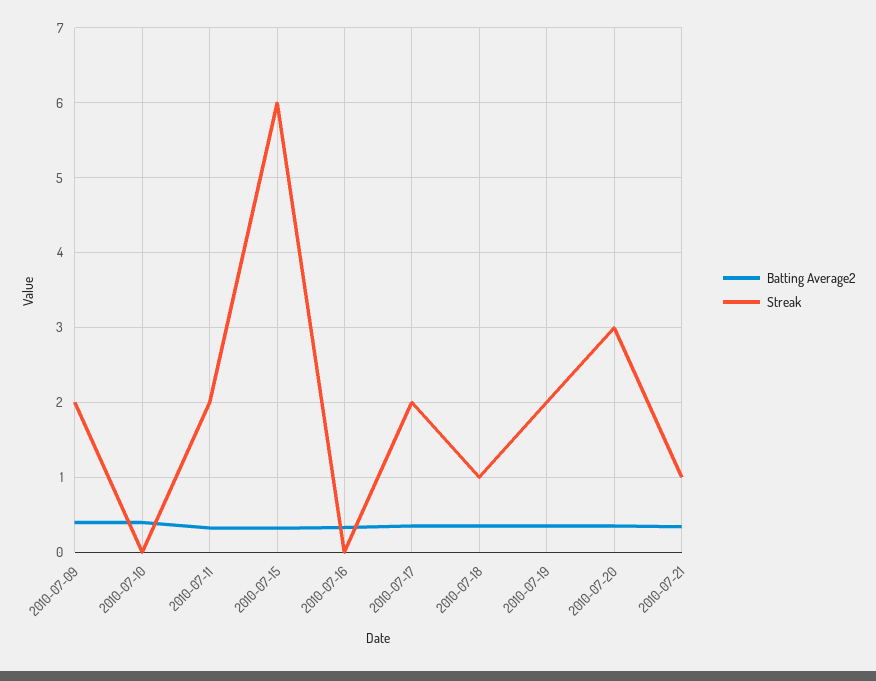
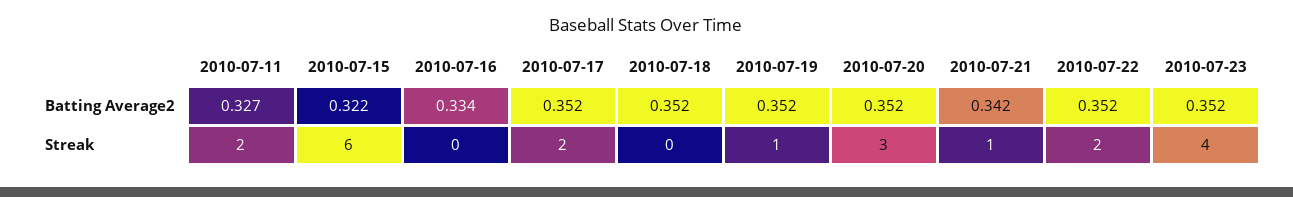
Batting Average2, 2010-07-09: 0.4 -> none
Streak, 2010-07-09: 2 -> none
Batting Average2, 2010-07-10: 0.4 -> none
Streak, 2010-07-10: 0 -> none
Streak, 2010-07-18: 1 -> 0
Streak, 2010-07-19: 2 -> 1
Batting Average2, 2010-07-22: none -> 0.352
Batting Average2, 2010-07-23: none -> 0.352
Streak, 2010-07-22: none -> 2
Streak, 2010-07-23: none -> 4

